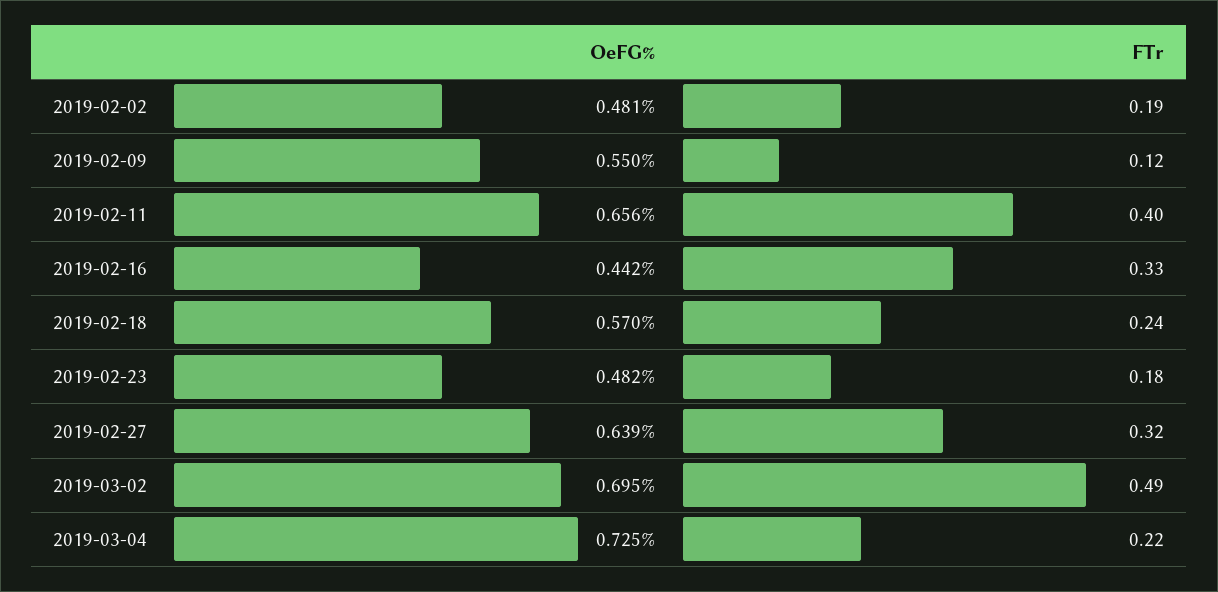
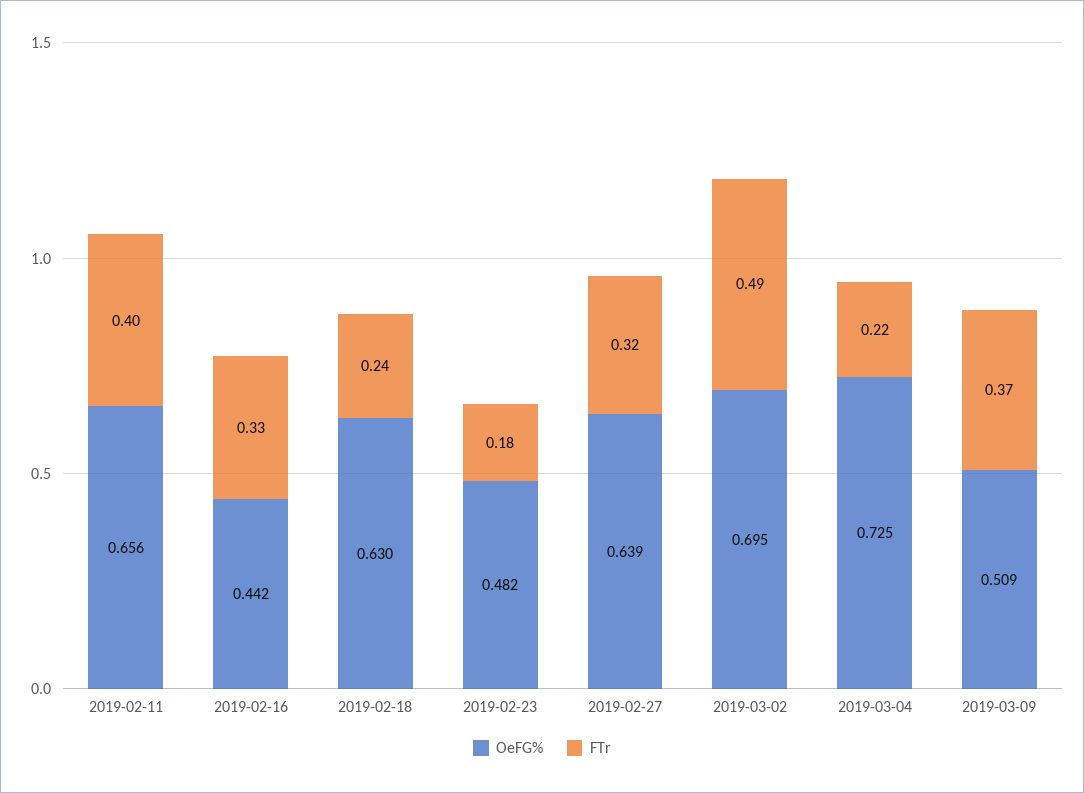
OeFG%, 2019-02-02: 0.481 -> none
FTr, 2019-02-02: 0.19 -> none
OeFG%, 2019-02-09: 0.55 -> none
FTr, 2019-02-09: 0.12 -> none
OeFG%, 2019-02-18: 0.57 -> 0.63
OeFG%, 2019-03-09: none -> 0.509
FTr, 2019-03-09: none -> 0.37

